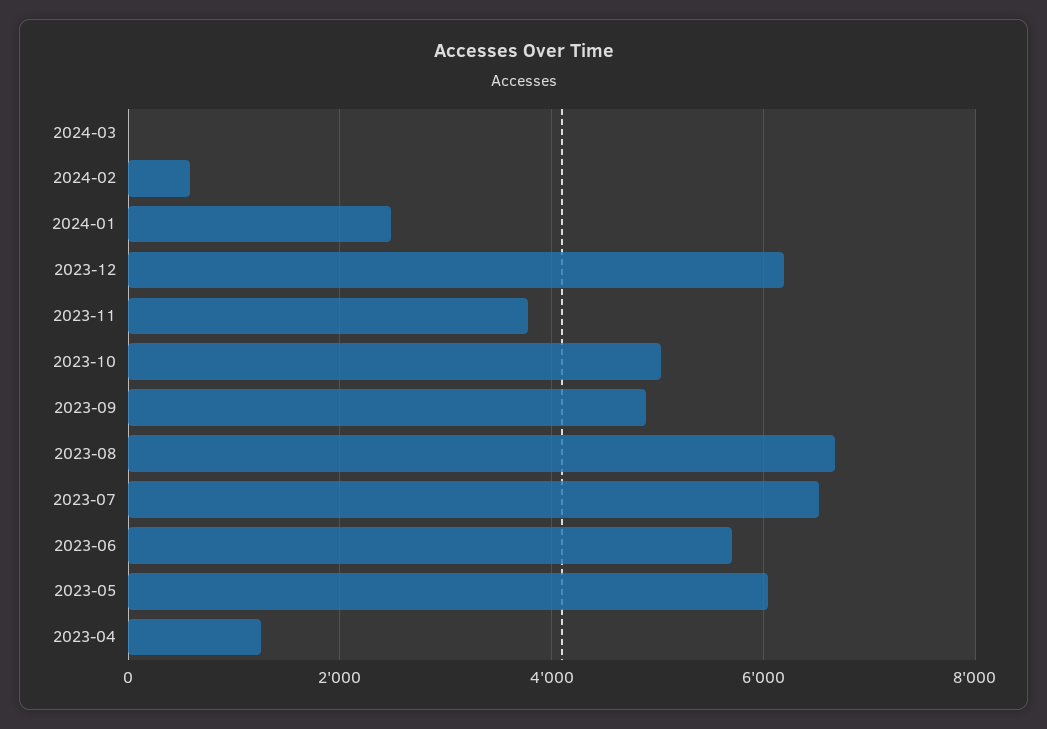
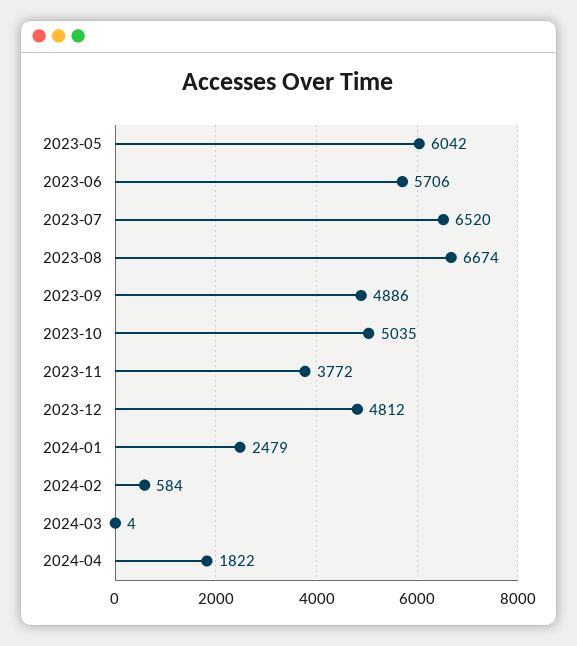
2023-12: 6200 -> 4812
2023-04: 1200 -> none
2024-04: none -> 1822

